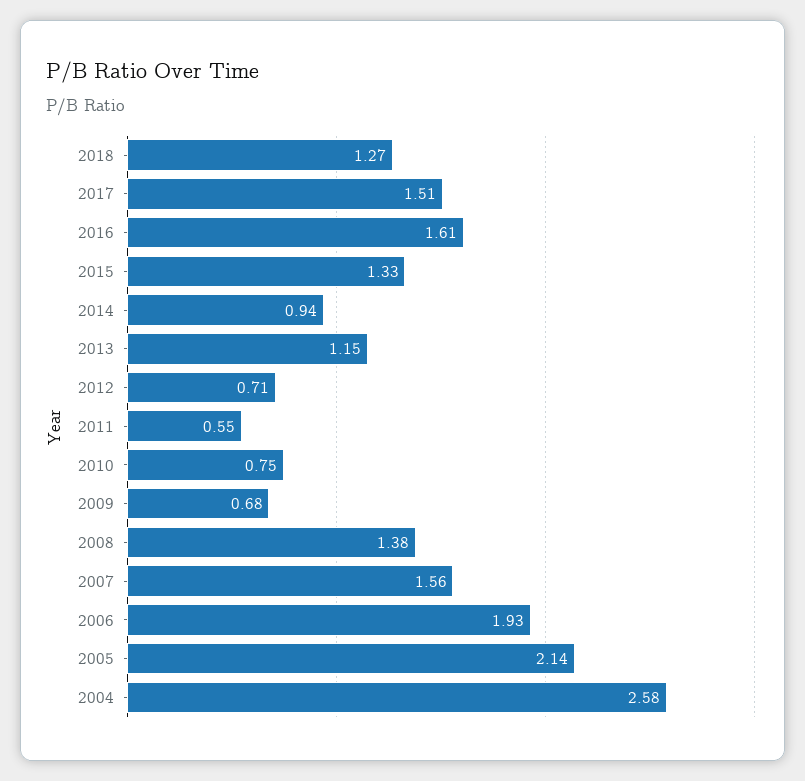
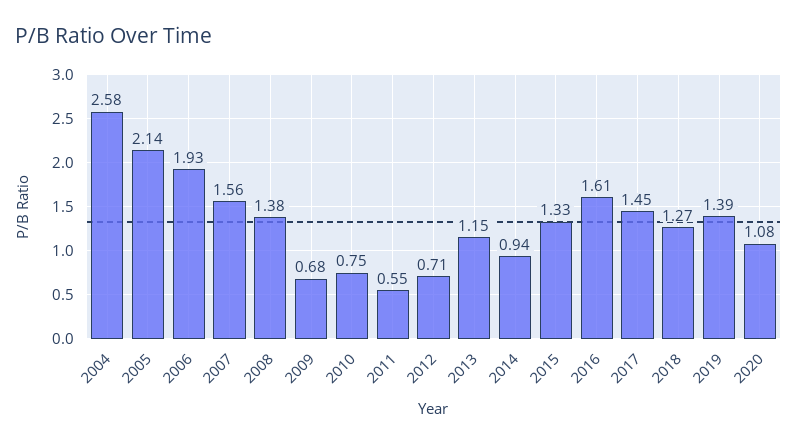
2017: 1.51 -> 1.45
2019: none -> 1.39
2020: none -> 1.08

